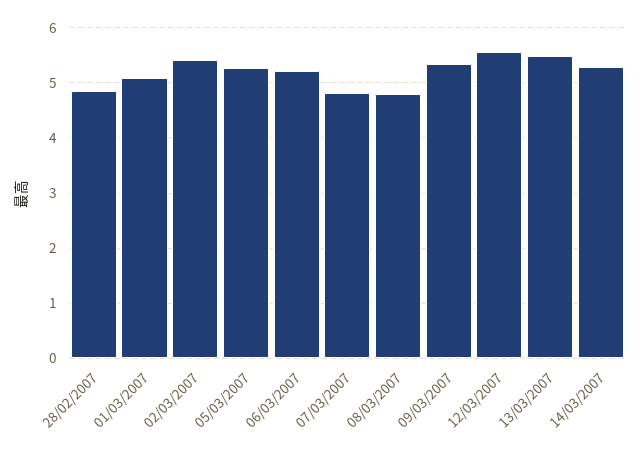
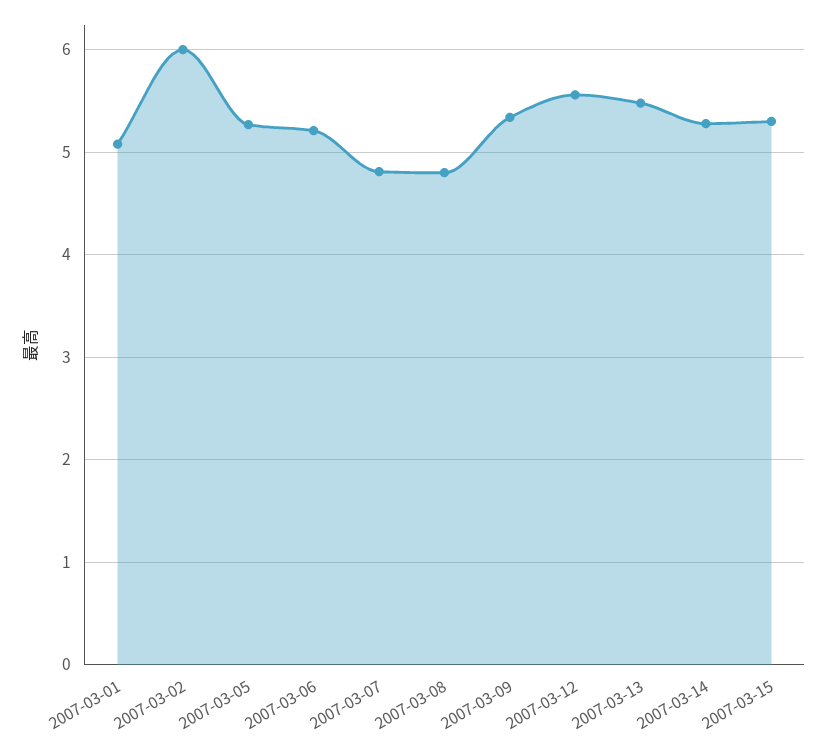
28/02/2007: 4.8 -> none
02/03/2007: 5.4 -> 6
2007-03-15: none -> 5.3

